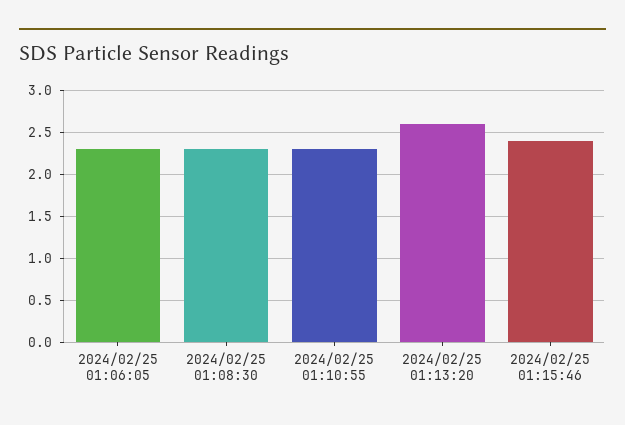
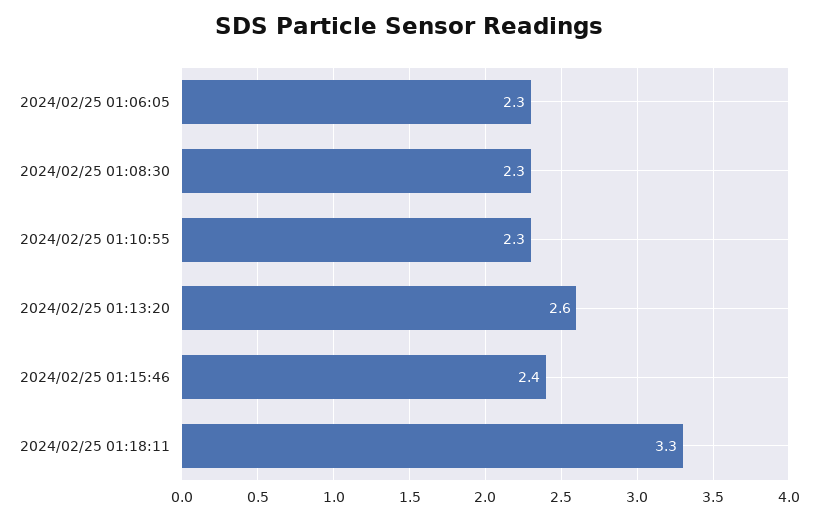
2024/02/25 01:18:11: none -> 3.3

